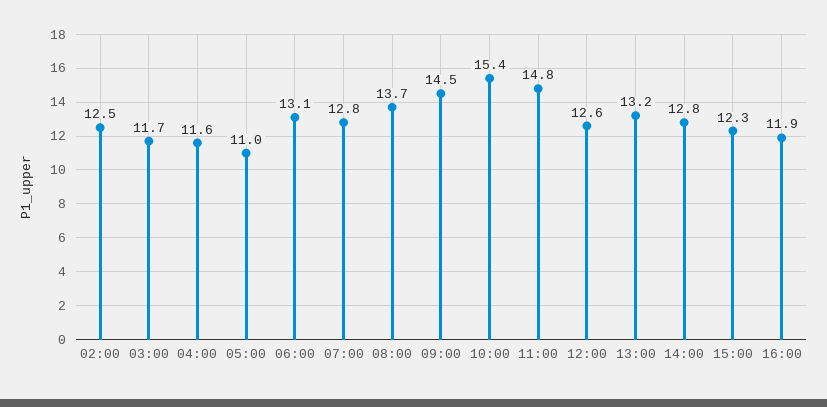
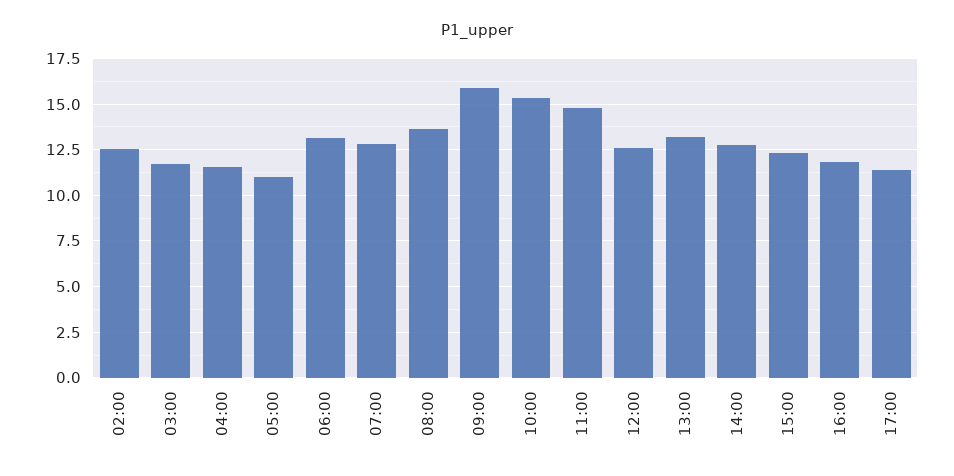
09:00: 14.5 -> 16
17:00: none -> 11.5

